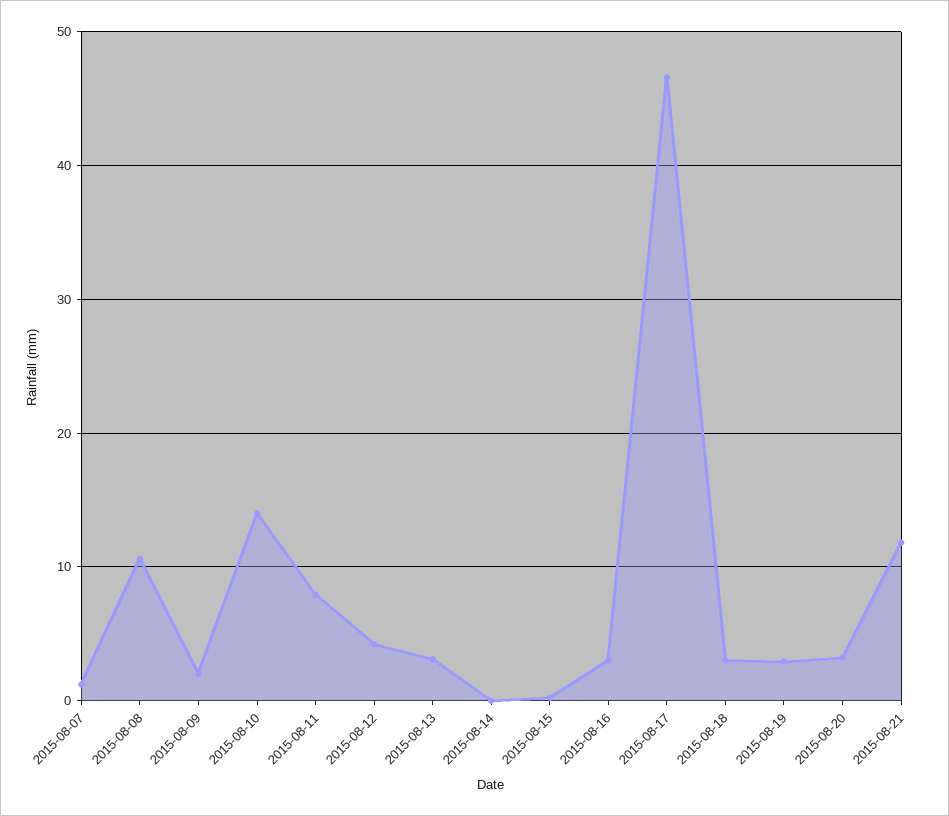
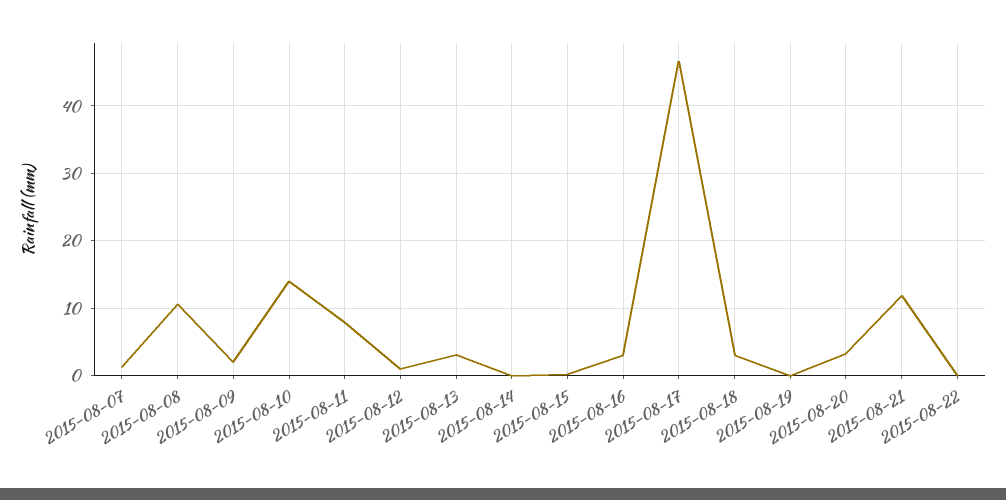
2015-08-12: 4 -> 1
2015-08-19: 3 -> 0
2015-08-22: none -> 0

